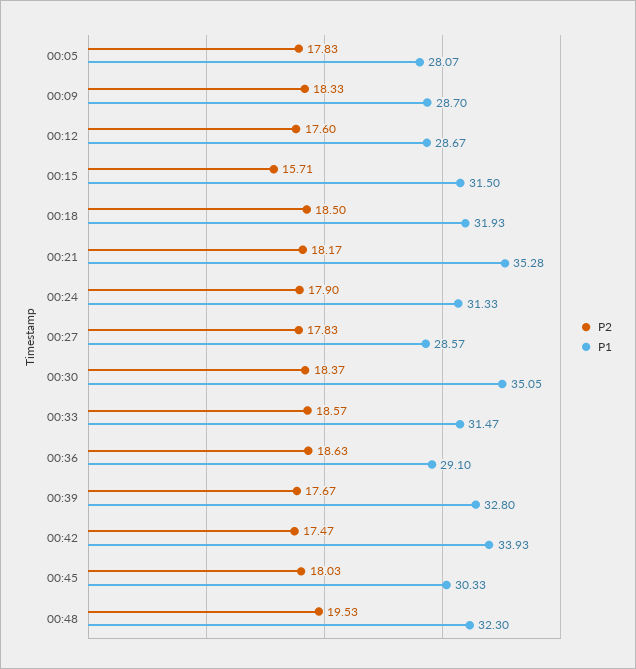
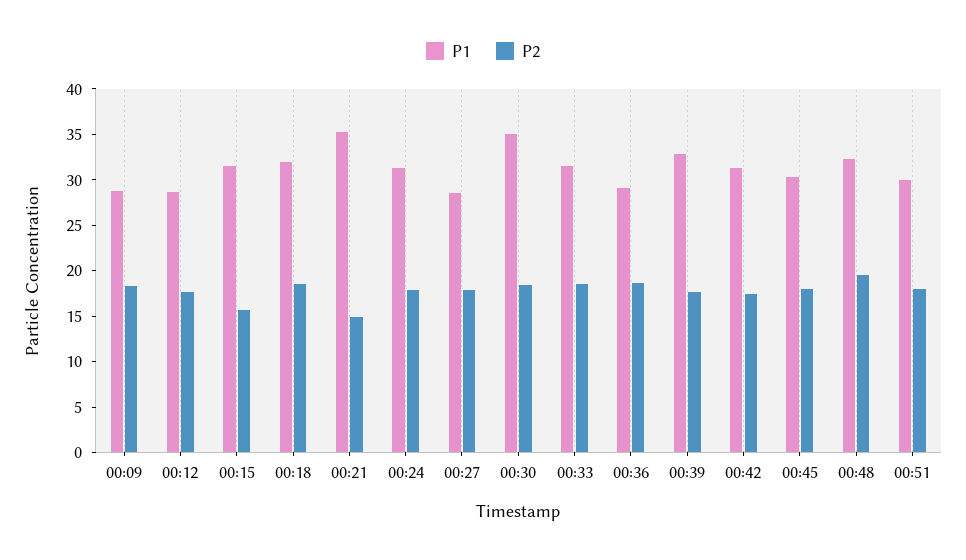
P2, 00:05: 17.83 -> none
P1, 00:05: 28.07 -> none
P2, 00:21: 18.17 -> 15
P1, 00:42: 33.93 -> 31
P1, 00:51: none -> 30
P2, 00:51: none -> 18

